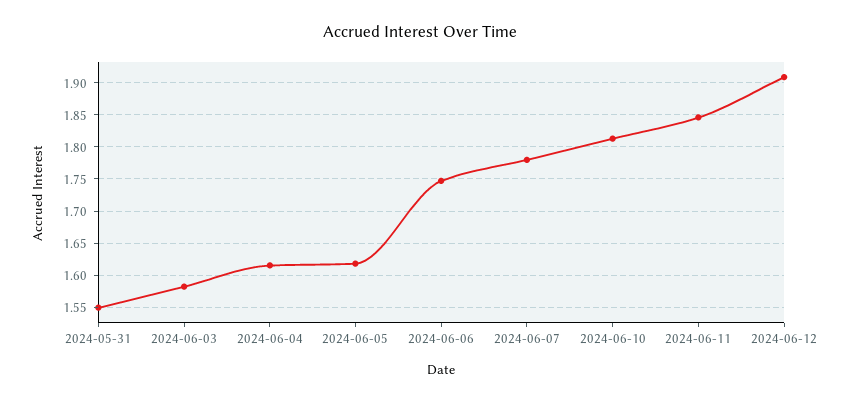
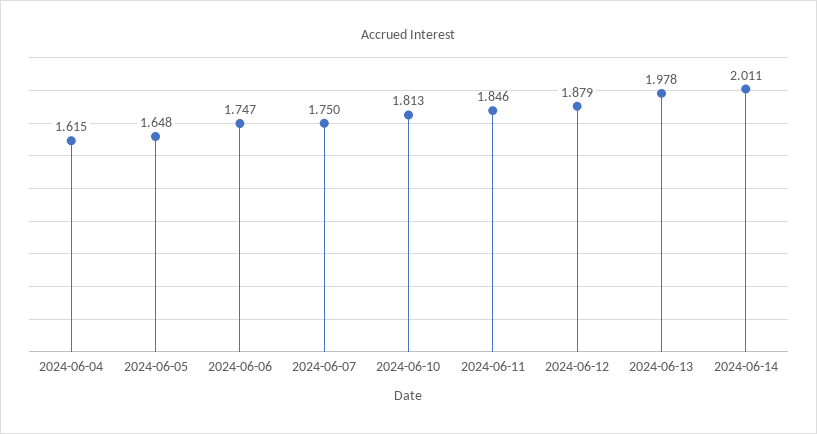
2024-05-31: 1.55 -> none
2024-06-03: 1.58 -> none
2024-06-05: 1.62 -> 1.648
2024-06-07: 1.78 -> 1.75
2024-06-12: 1.91 -> 1.879
2024-06-13: none -> 1.978
2024-06-14: none -> 2.011

